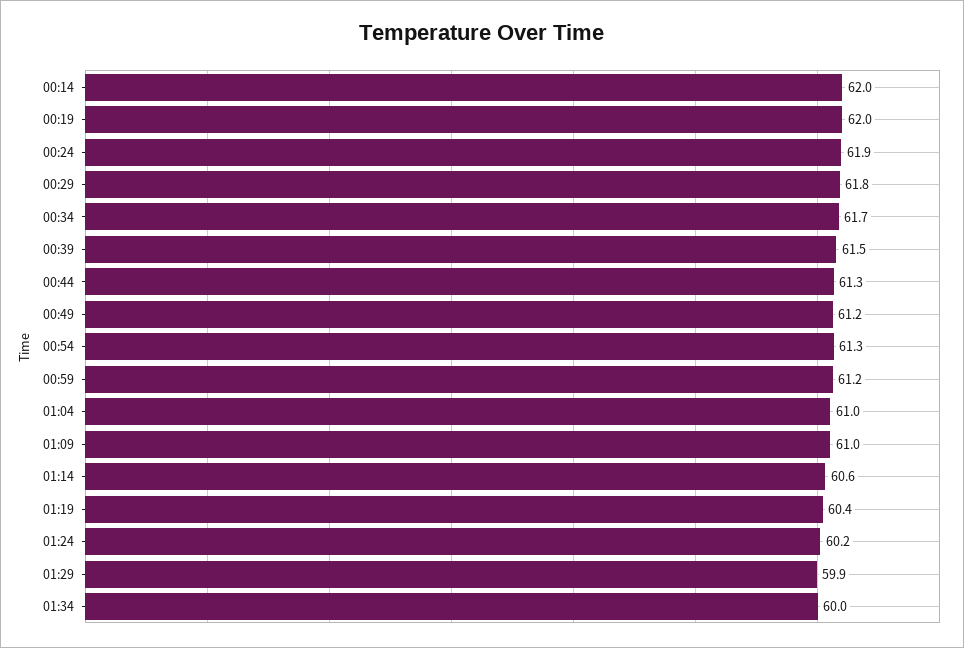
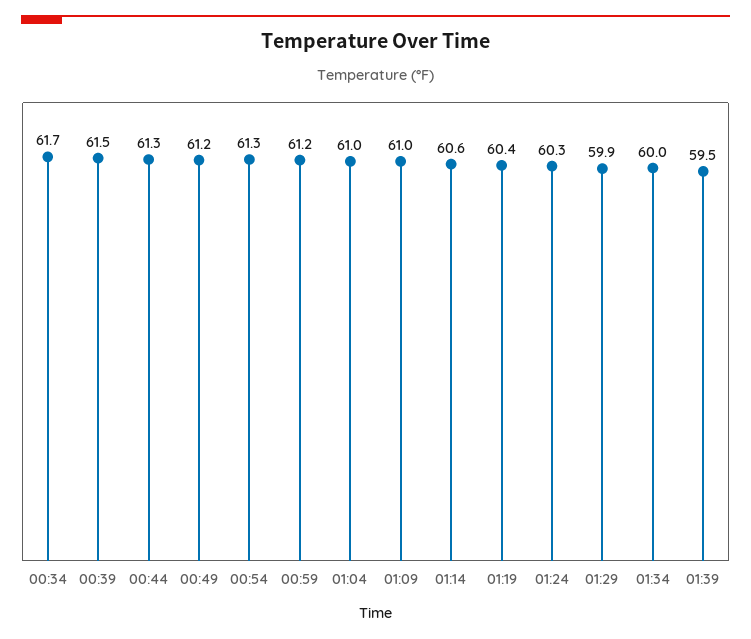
00:14: 62 -> none
00:19: 62 -> none
00:24: 61.9 -> none
00:29: 61.8 -> none
01:24: 60.2 -> 60.3
01:39: none -> 59.5

